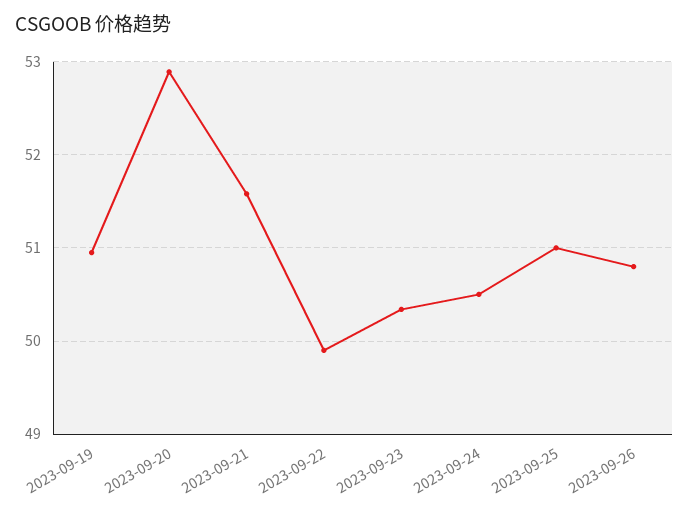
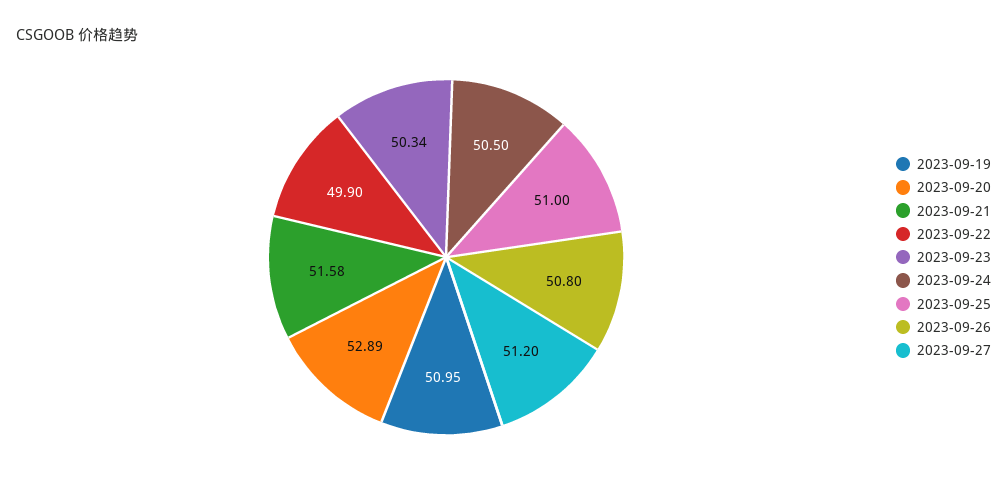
2023-09-27: none -> 51.2

